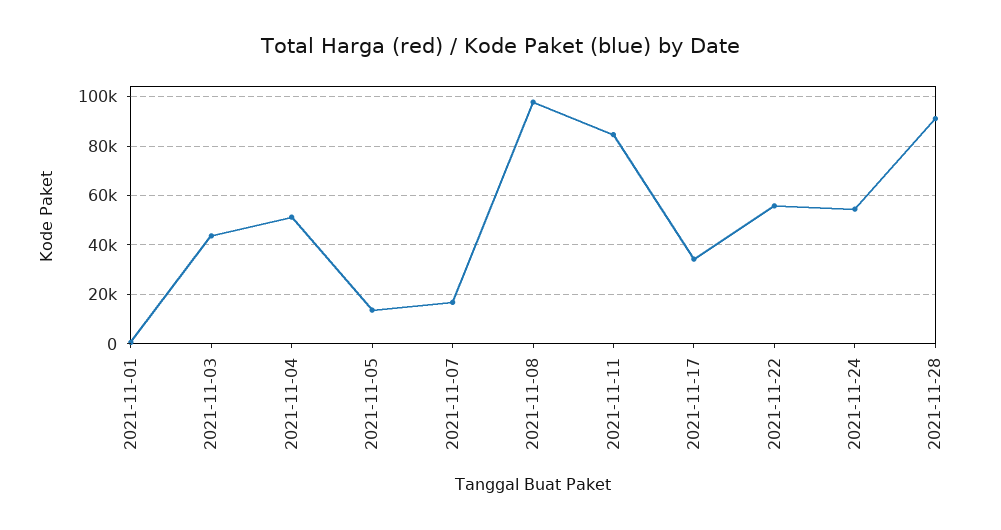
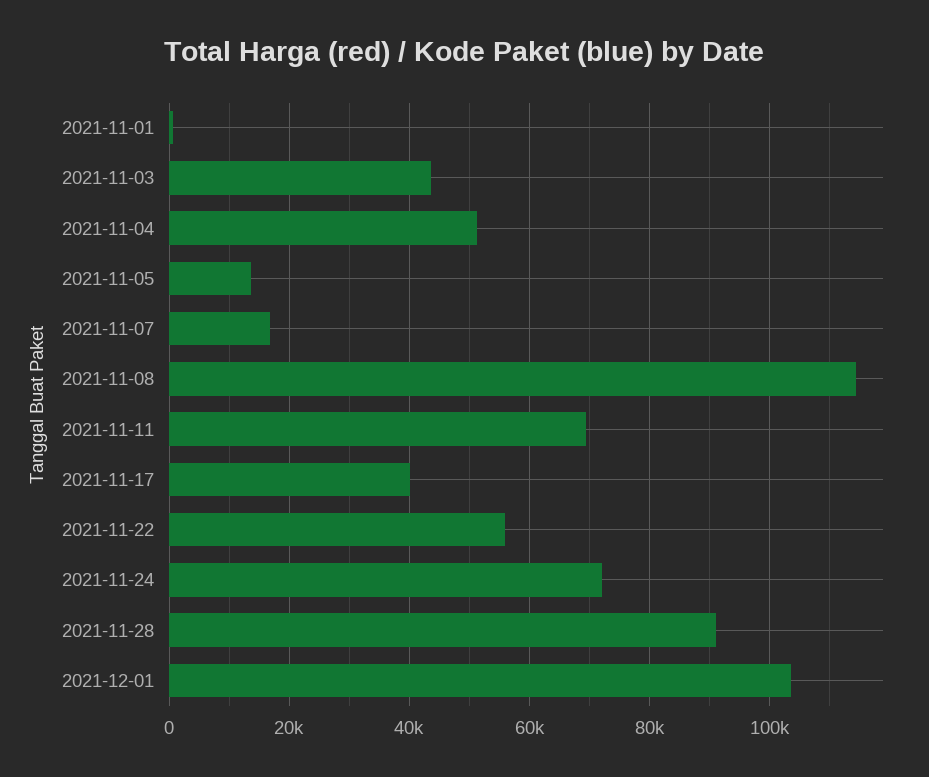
2021-11-08: 97500 -> 114000
2021-11-11: 85000 -> 70000
2021-11-17: 35000 -> 40000
2021-11-24: 55000 -> 72000
2021-12-01: none -> 104000

